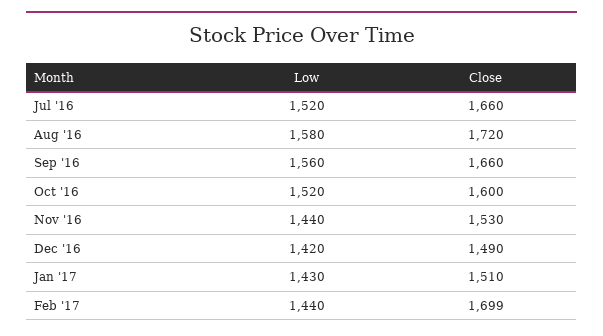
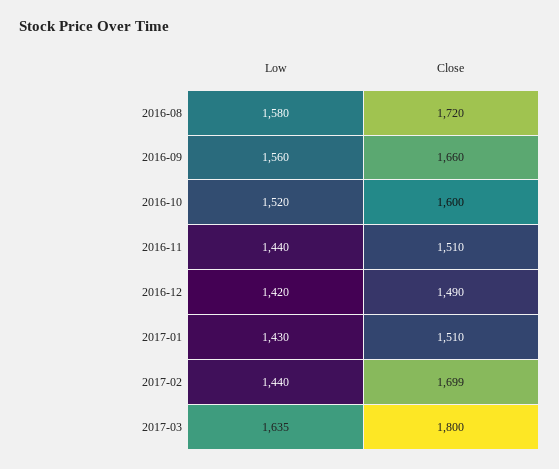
Low, Jul '16: 1520 -> none
Close, Jul '16: 1660 -> none
Close, Nov '16: 1530 -> 1510
Low, 2017-03: none -> 1635
Close, 2017-03: none -> 1800

